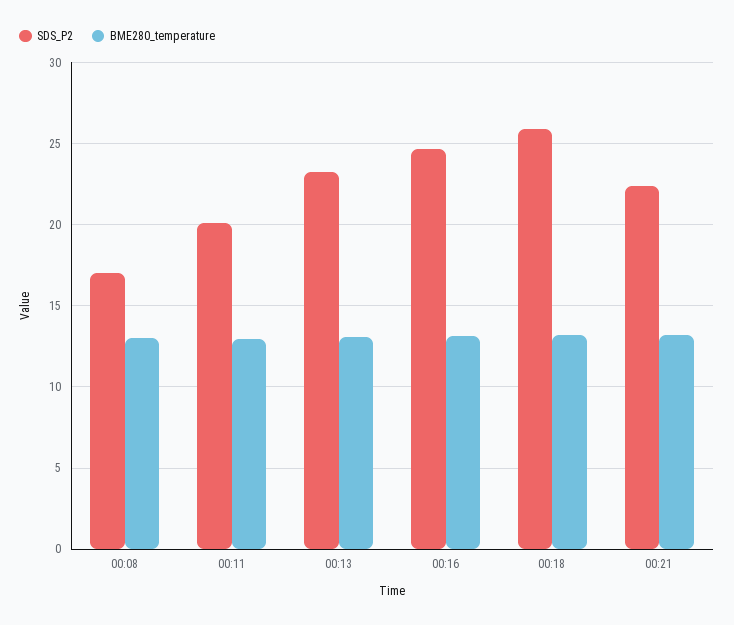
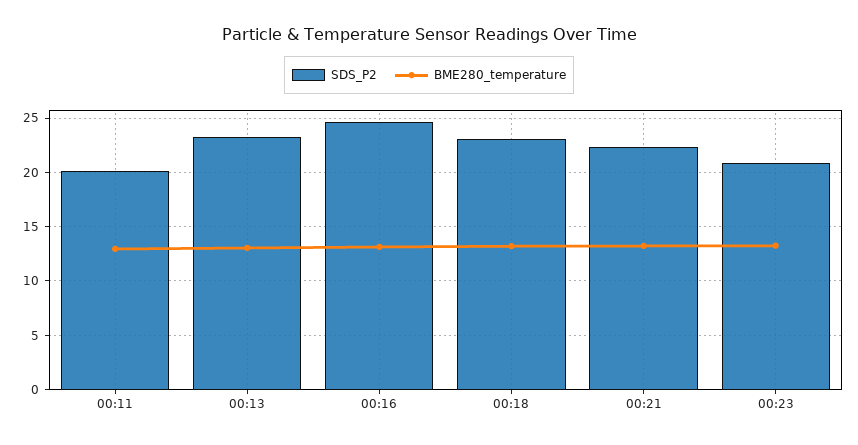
SDS_P2, 00:08: 17 -> none
BME280_temperature, 00:08: 13 -> none
SDS_P2, 00:18: 26 -> 23
SDS_P2, 00:23: none -> 21
BME280_temperature, 00:23: none -> 13

